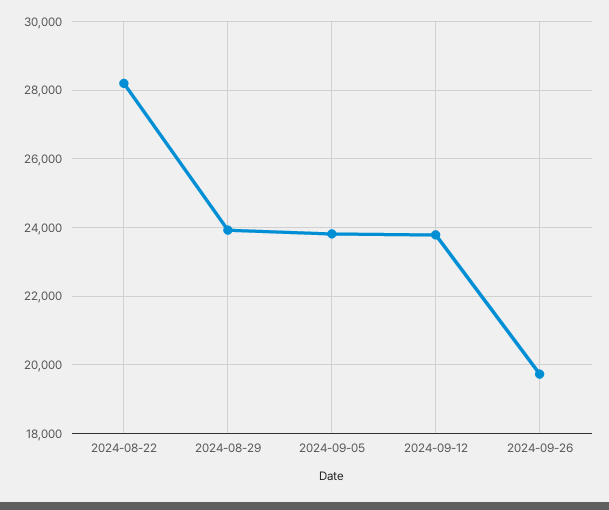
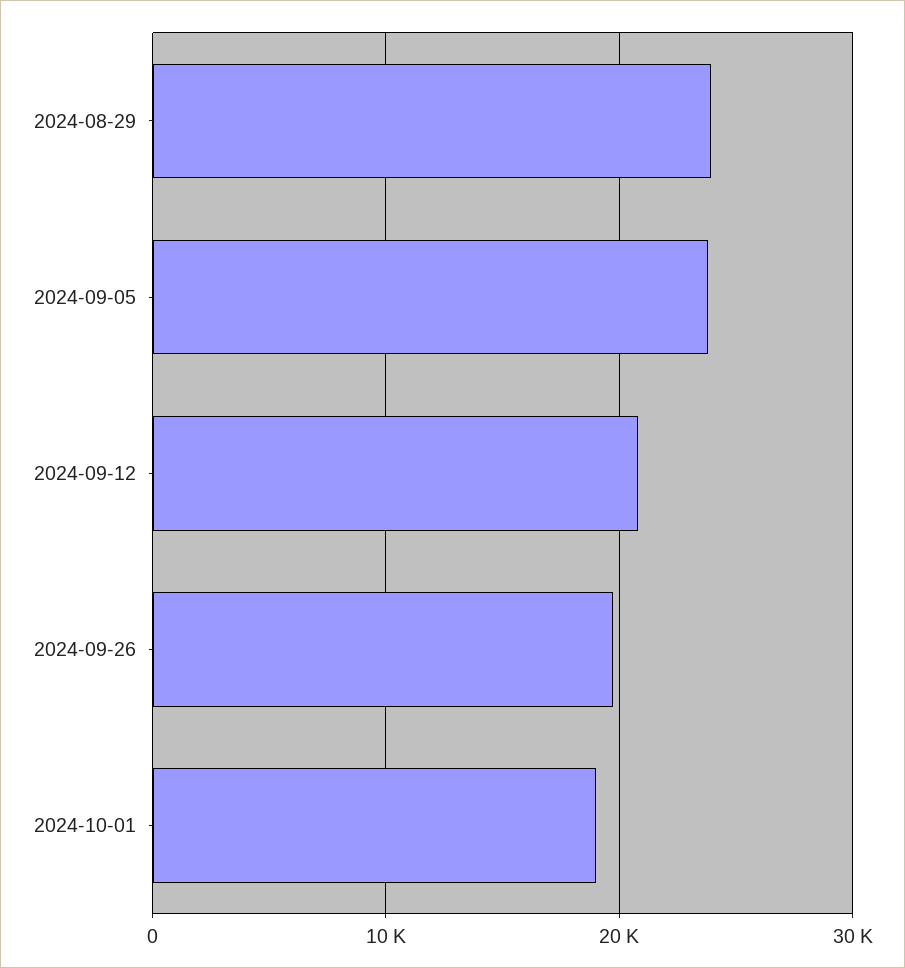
2024-08-22: 28200 -> none
2024-09-12: 23800 -> 21000
2024-10-01: none -> 19000

